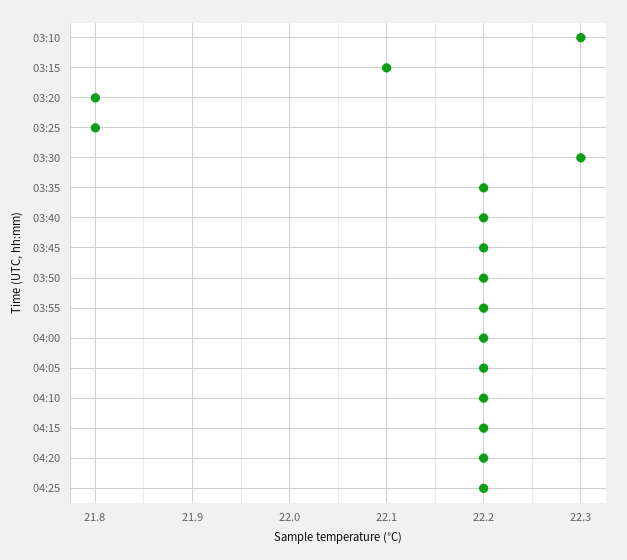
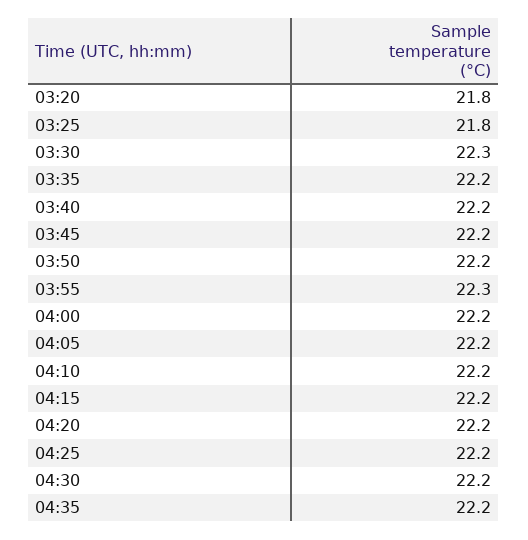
03:10: 22.3 -> none
03:15: 22.1 -> none
03:55: 22.2 -> 22.3
04:30: none -> 22.2
04:35: none -> 22.2

